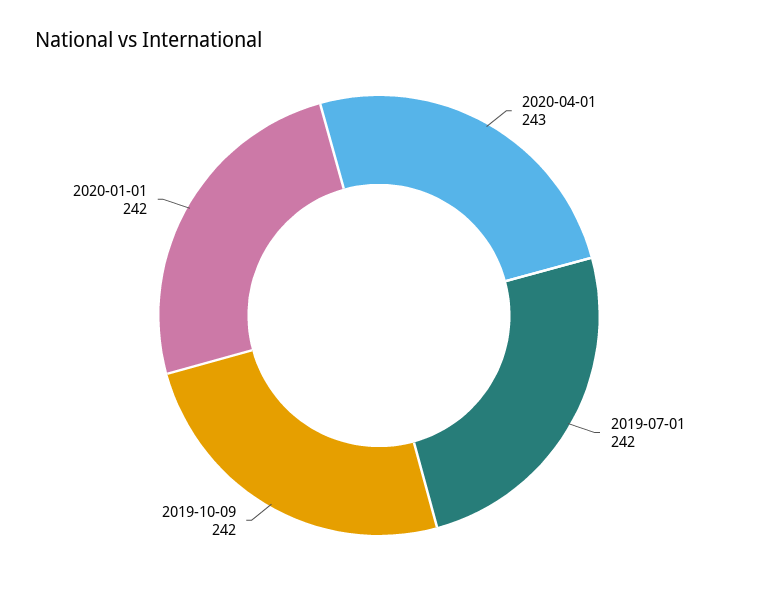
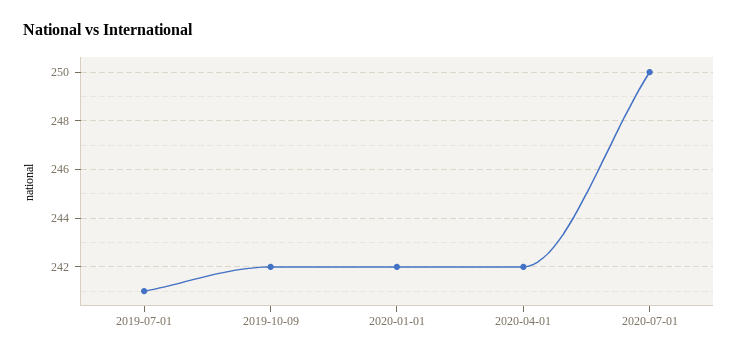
2020-04-01: 243 -> 242
2019-07-01: 242 -> 241
2020-07-01: none -> 250

